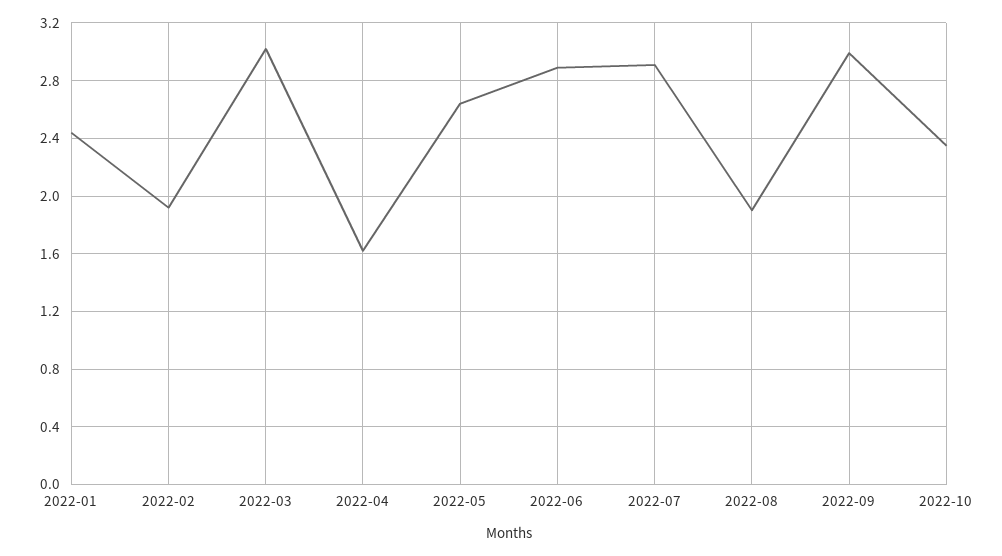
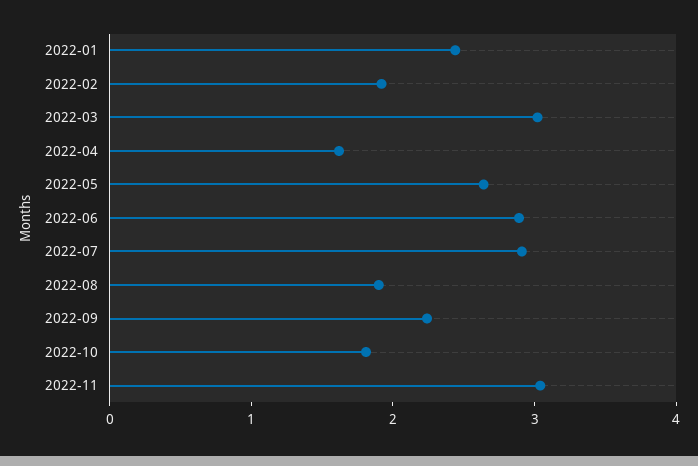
2022-09: 3 -> 2.2
2022-10: 2.35 -> 1.8
2022-11: none -> 3

